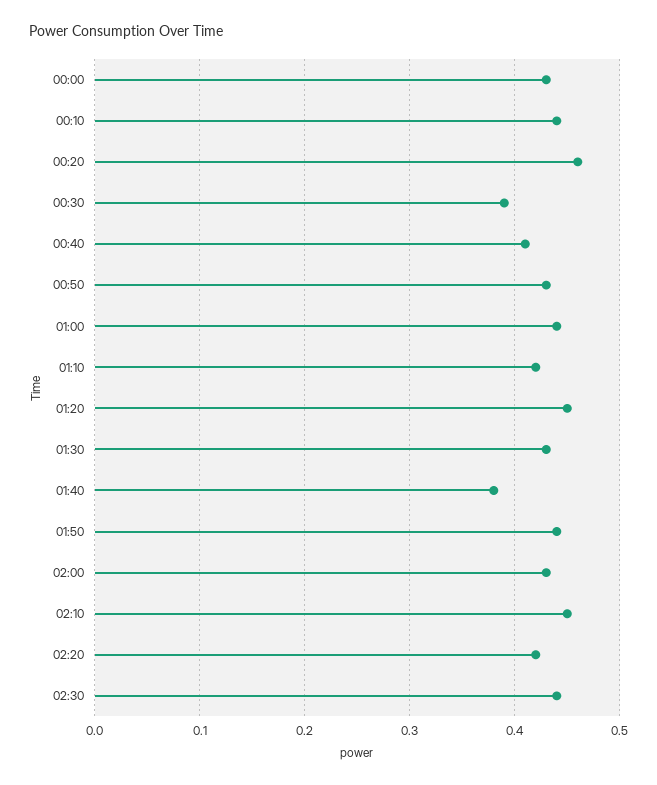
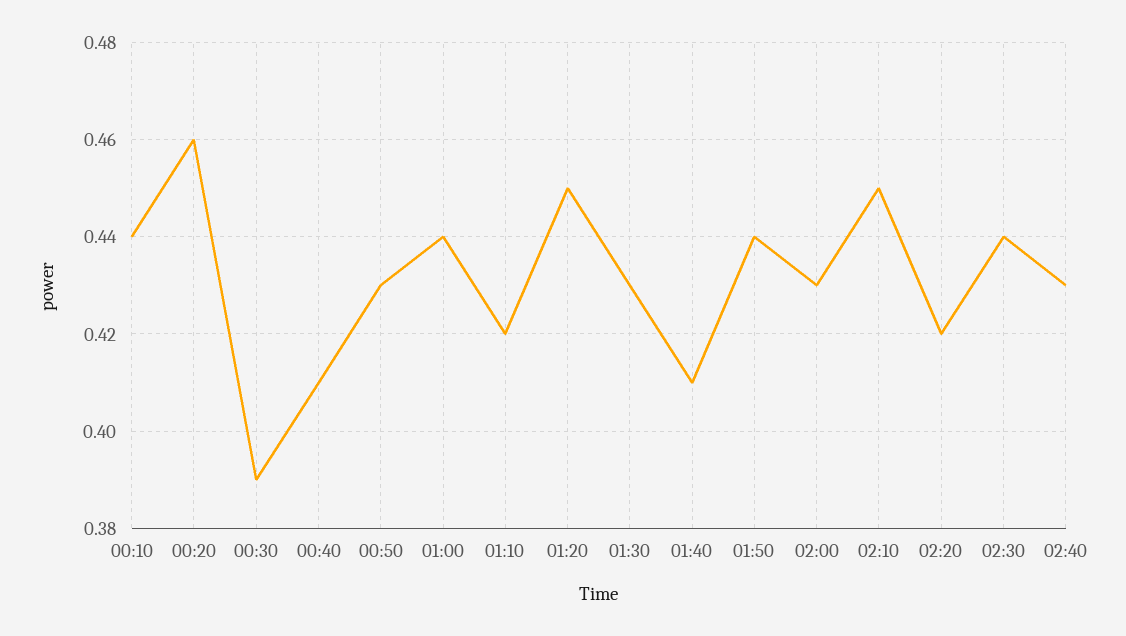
00:00: 0.43 -> none
01:40: 0.38 -> 0.41
02:40: none -> 0.43

